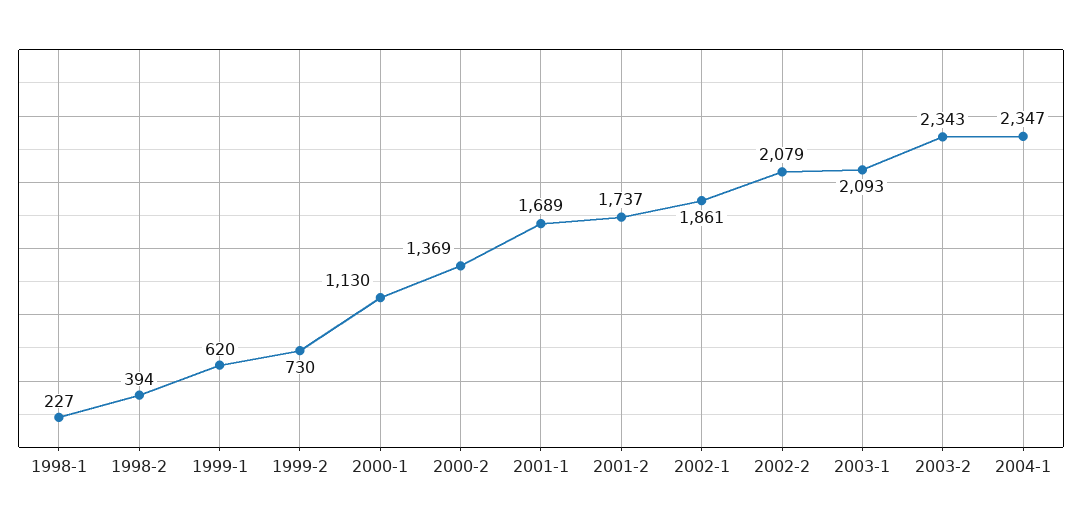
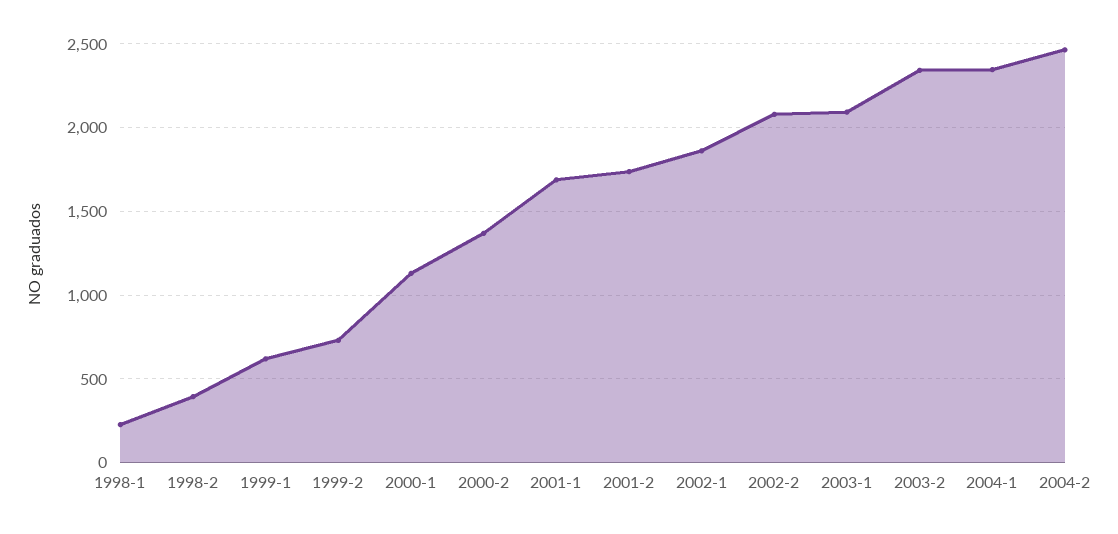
2004-2: none -> 2450

